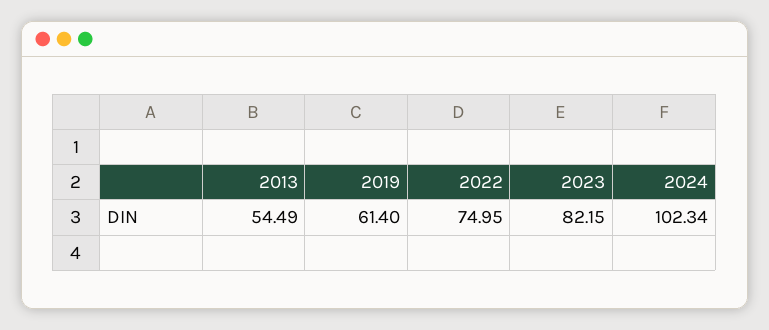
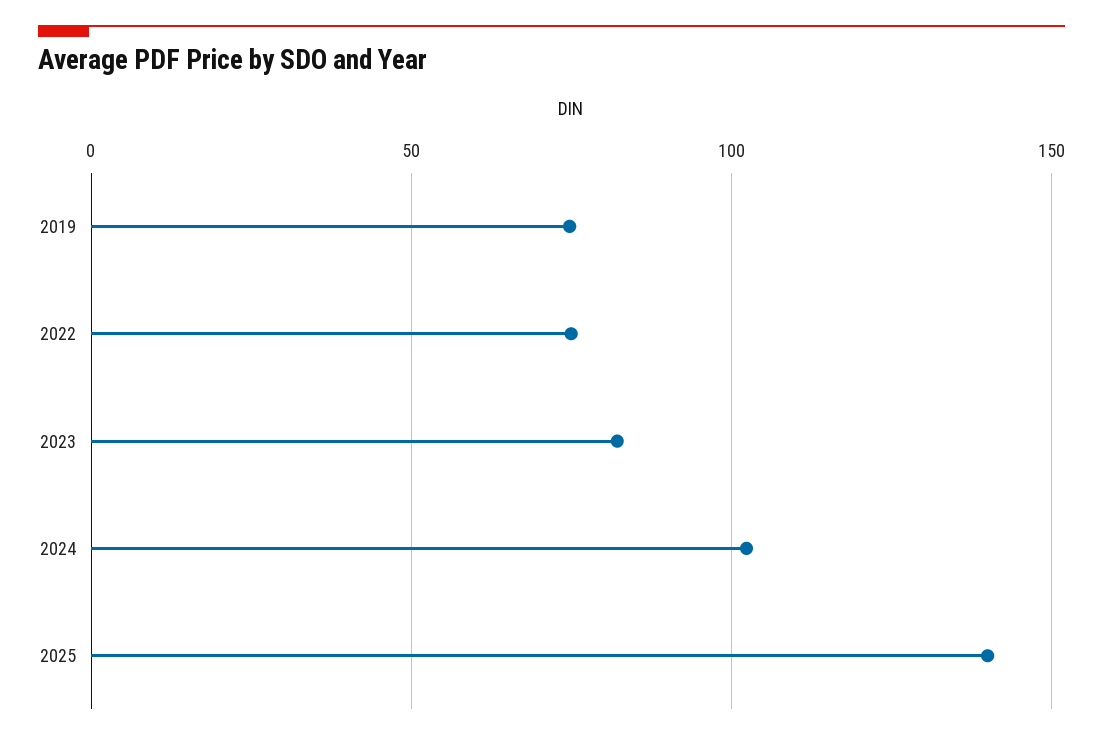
2013: 54.49 -> none
2019: 61.4 -> 75
2025: none -> 140

